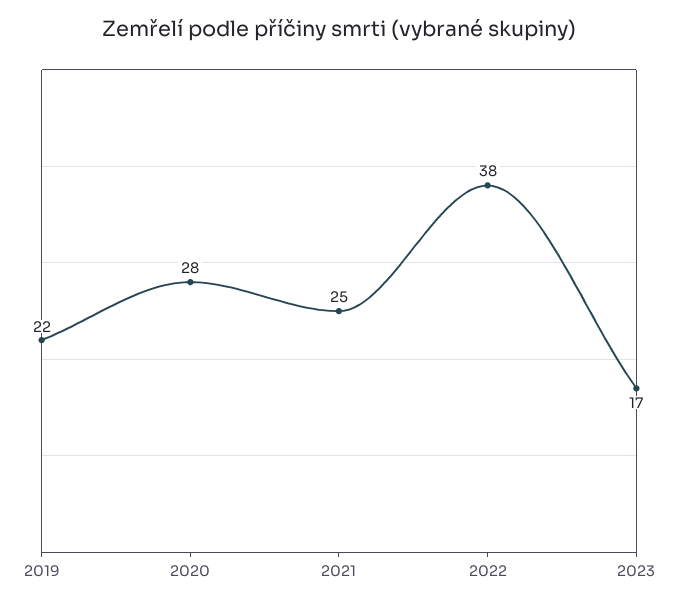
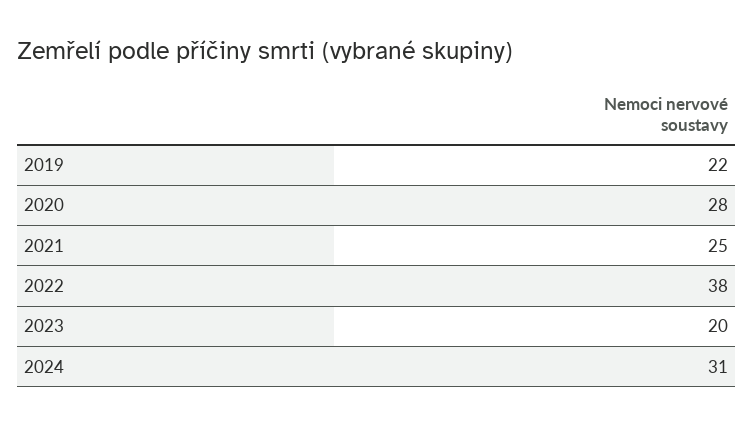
2023: 17 -> 20
2024: none -> 31

